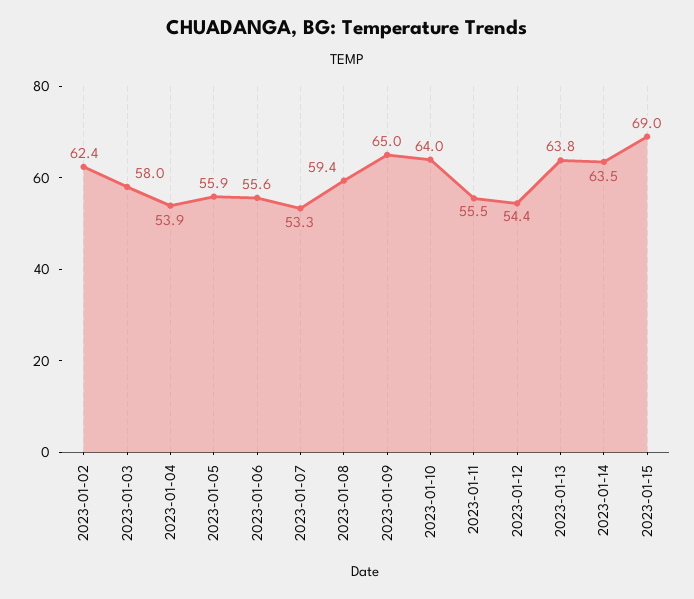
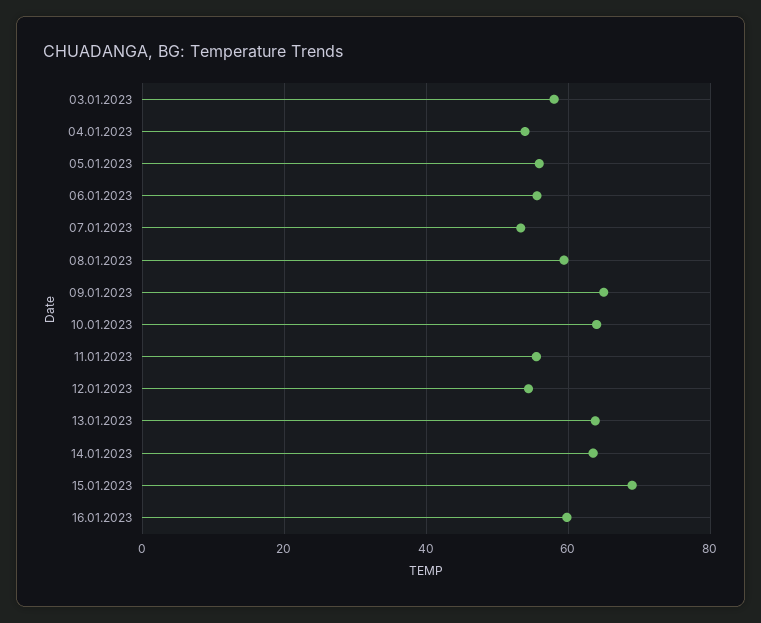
2023-01-02: 62.4 -> none
16.01.2023: none -> 60

